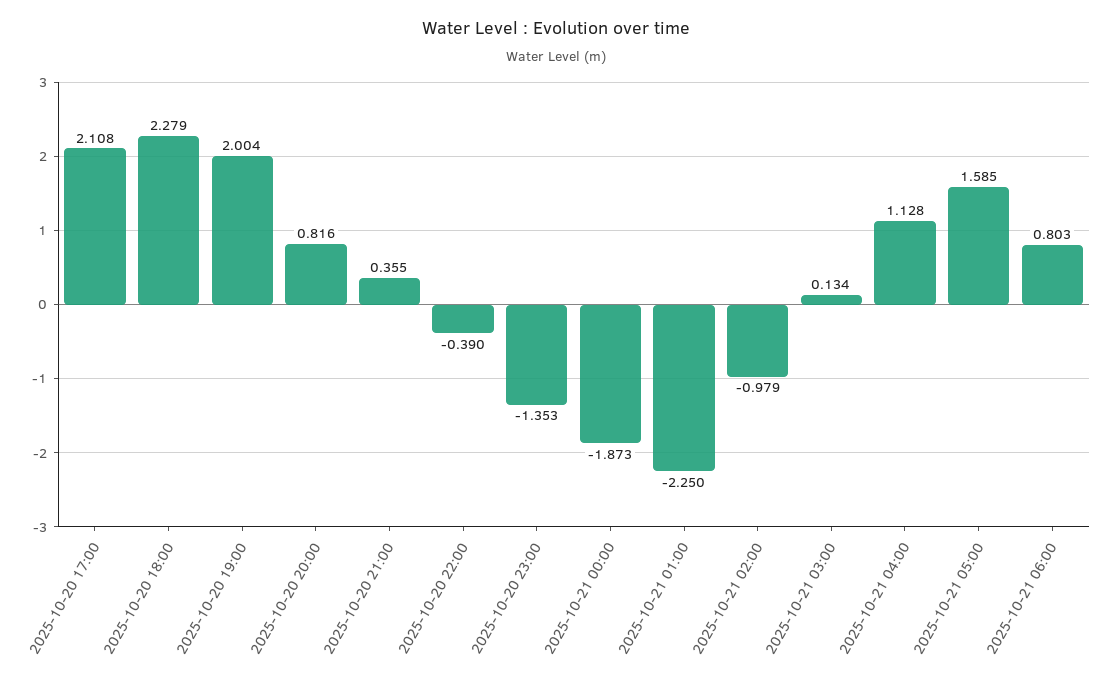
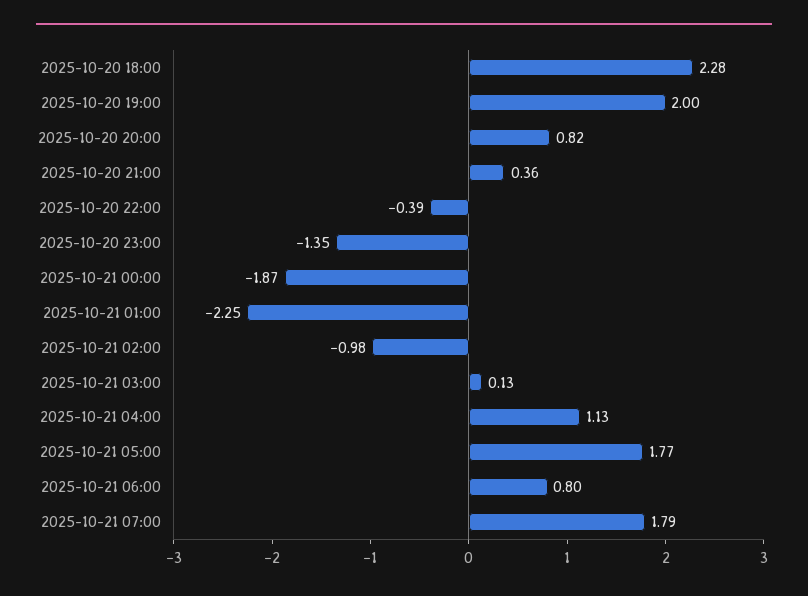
2025-10-20 17:00: 2.108 -> none
2025-10-21 05:00: 1.585 -> 1.77
2025-10-21 07:00: none -> 1.79

